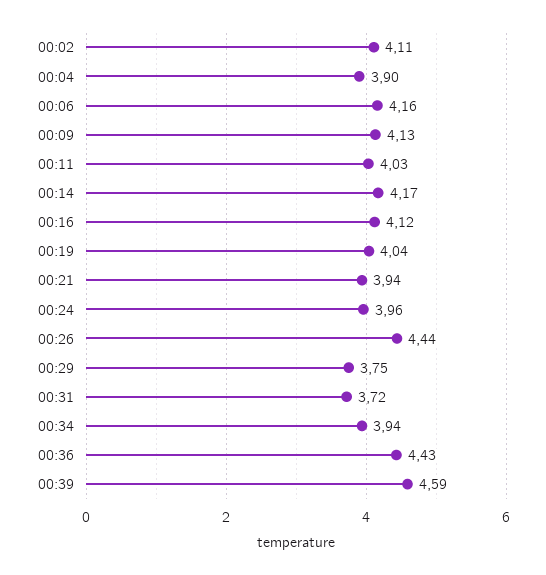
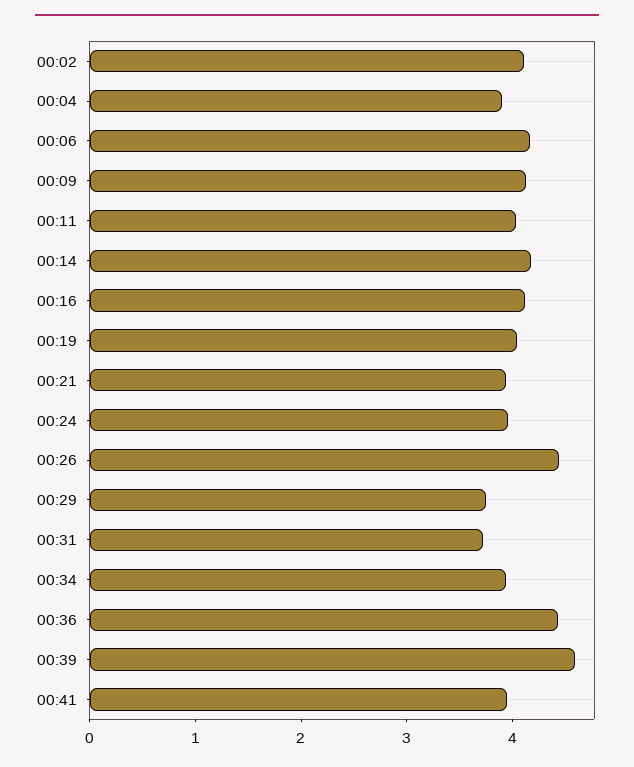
00:41: none -> 4

